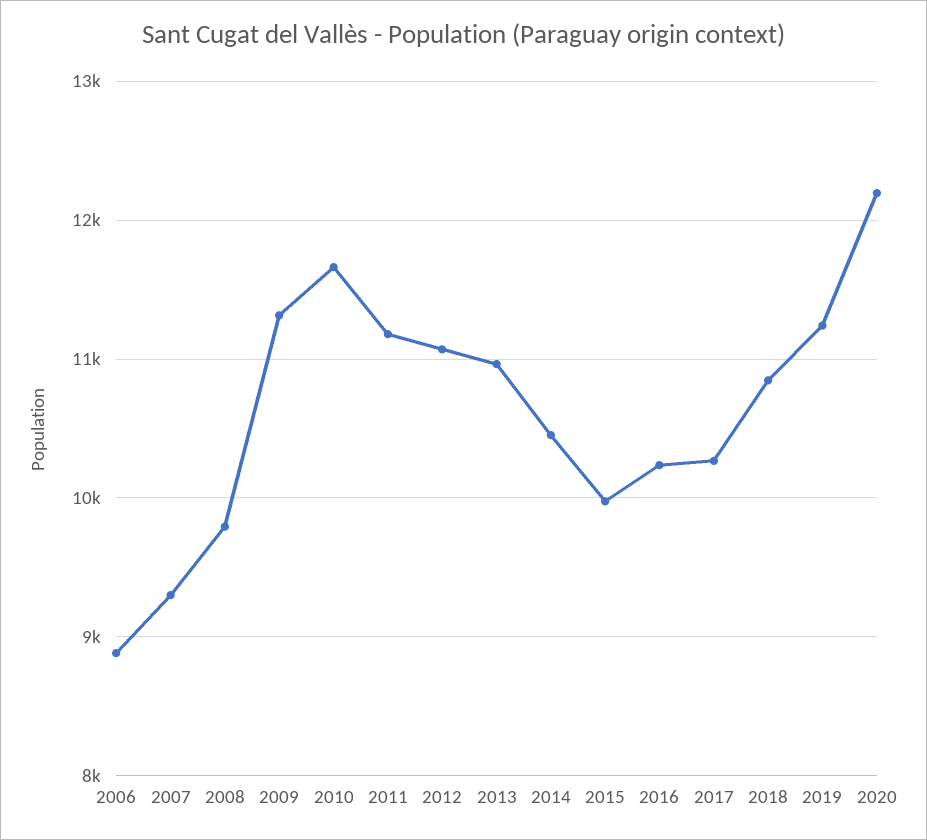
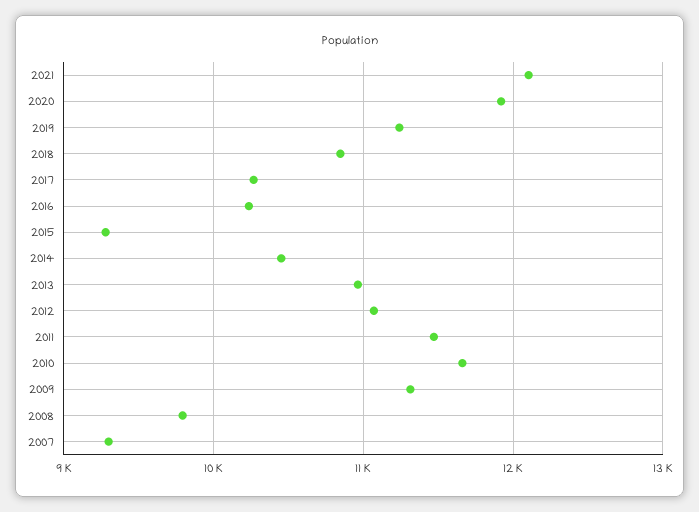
2006: 8900 -> none
2011: 11200 -> 11500
2015: 10000 -> 9300
2020: 12200 -> 11900
2021: none -> 12100

